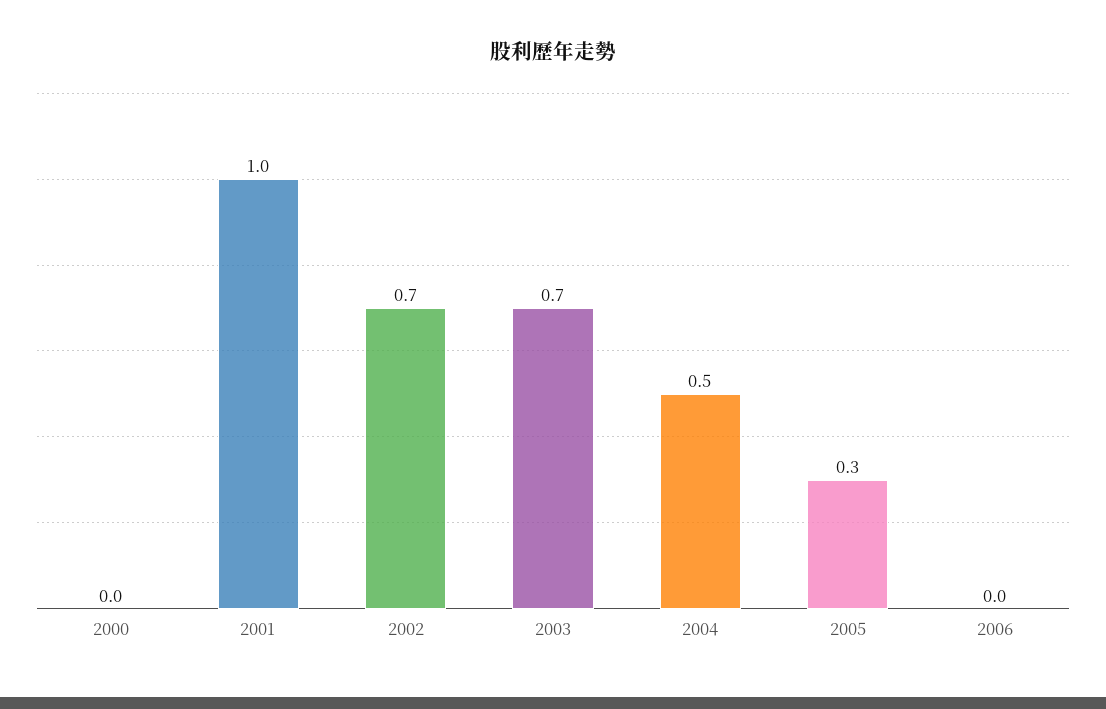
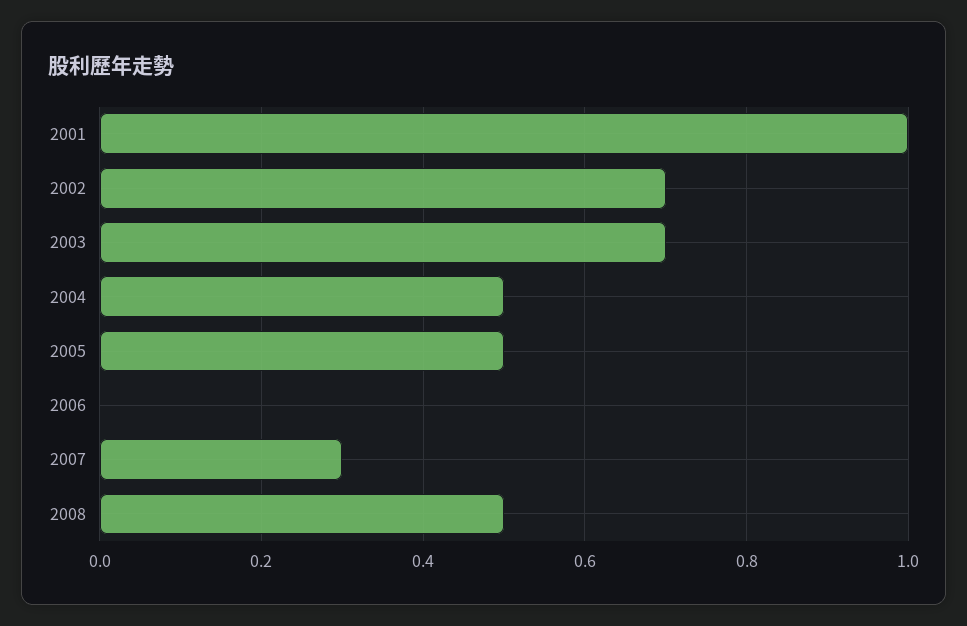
2000: 0 -> none
2005: 0.3 -> 0.5
2007: none -> 0.3
2008: none -> 0.5

